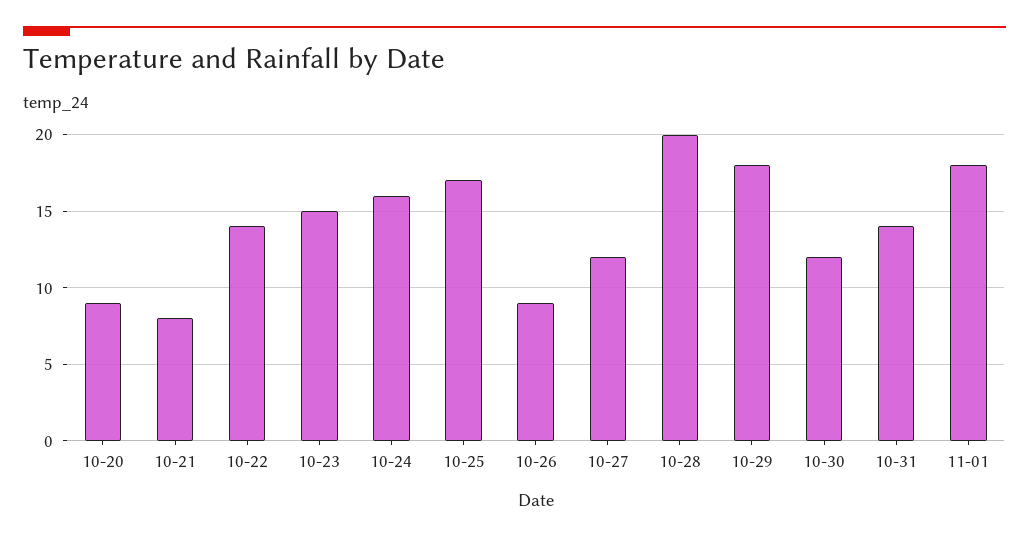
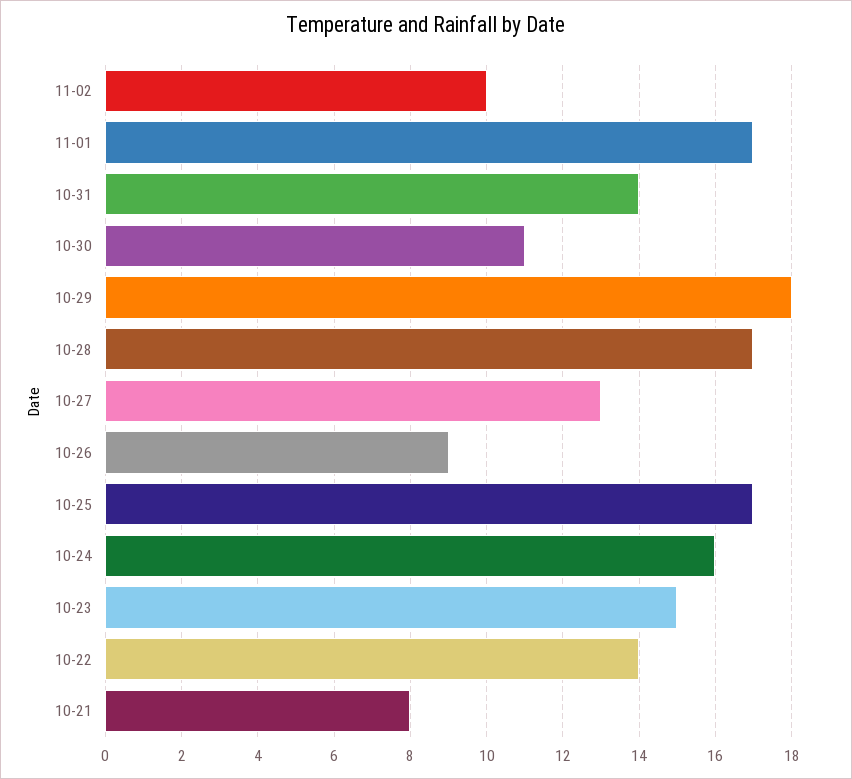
10-20: 9 -> none
10-27: 12 -> 13
10-28: 20 -> 17
10-30: 12 -> 11
11-01: 18 -> 17
11-02: none -> 10

